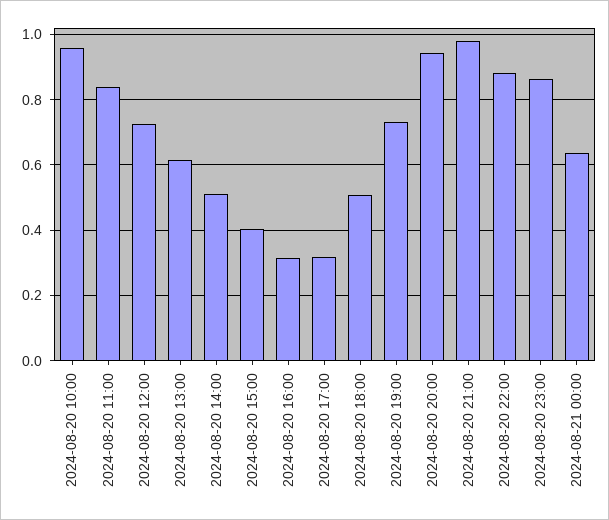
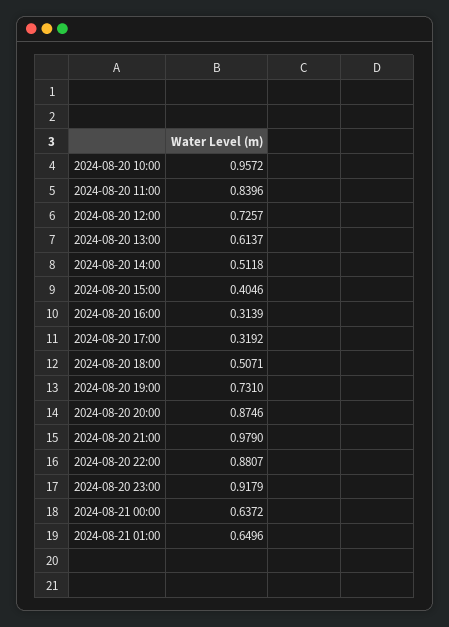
2024-08-20 20:00: 0.94 -> 0.8746
2024-08-20 23:00: 0.86 -> 0.9179
2024-08-21 01:00: none -> 0.6496

